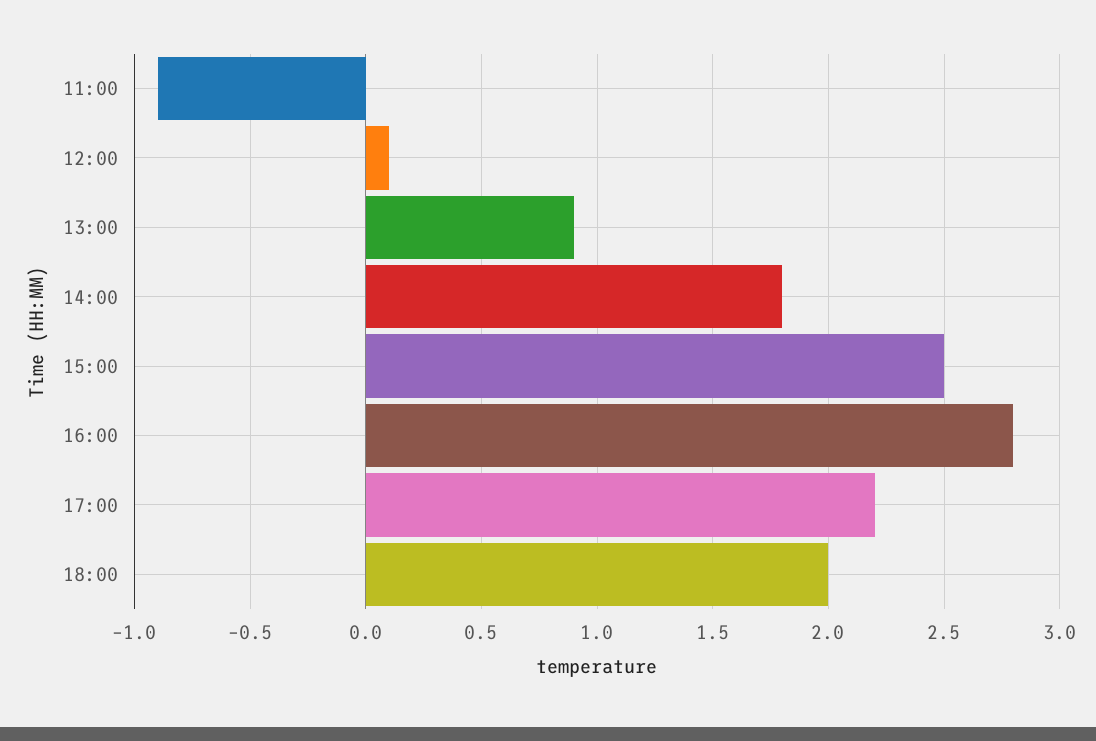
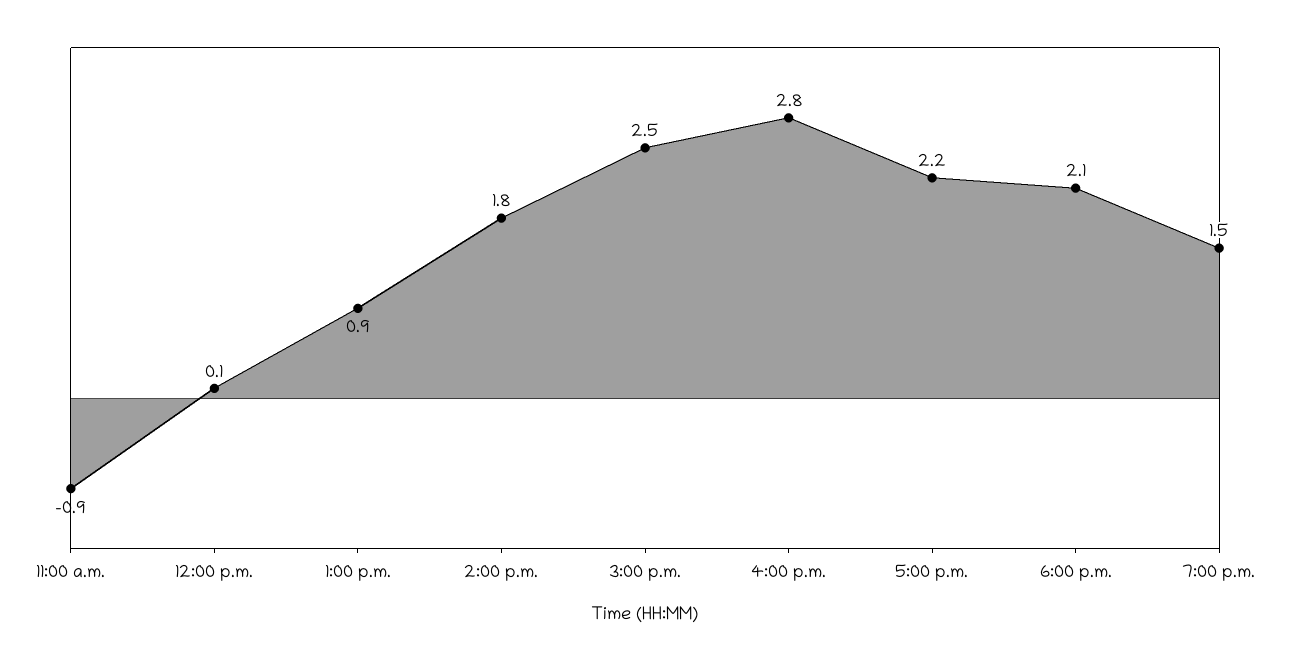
18:00: 2 -> 2.1
7:00 p.m.: none -> 1.5

